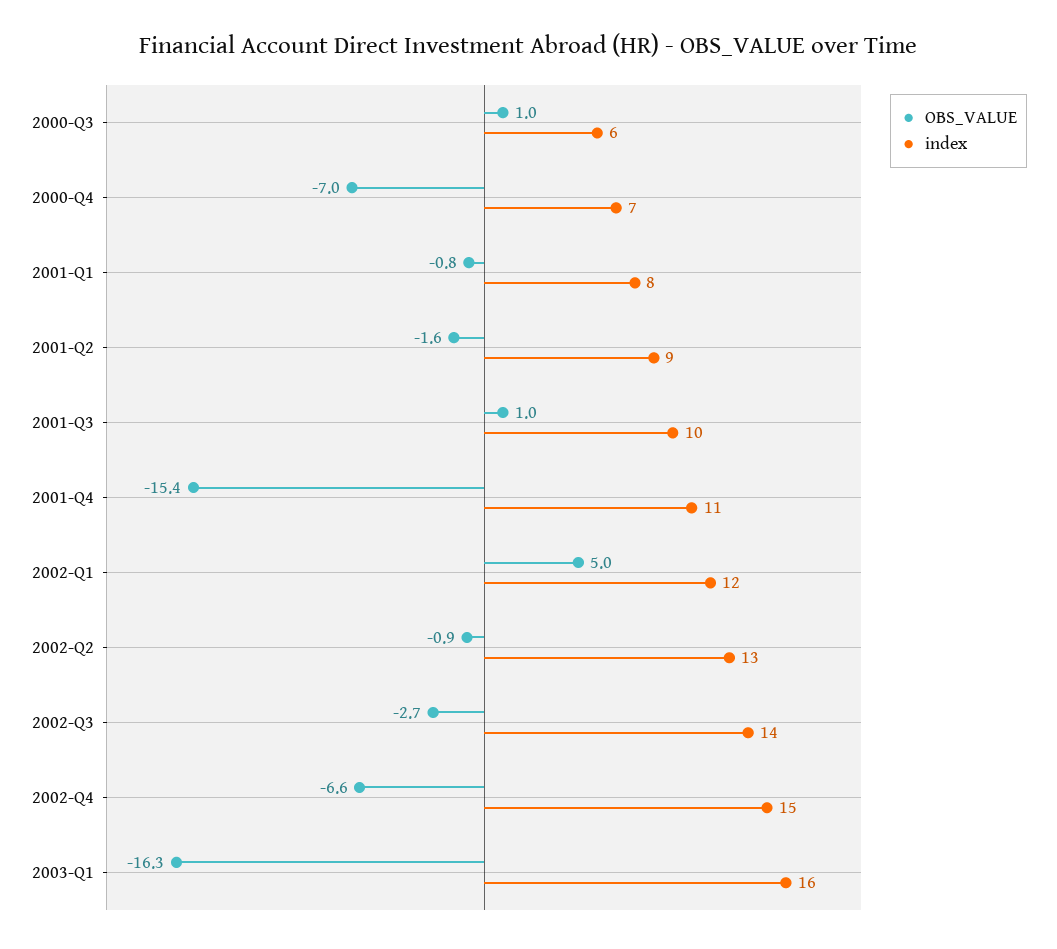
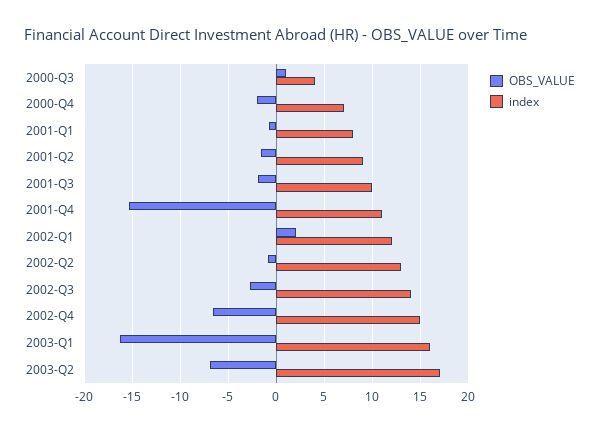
index, 2000-Q3: 6 -> 4
OBS_VALUE, 2000-Q4: -7 -> -2
OBS_VALUE, 2001-Q3: 1 -> -2
OBS_VALUE, 2002-Q1: 5 -> 2
OBS_VALUE, 2003-Q2: none -> -7
index, 2003-Q2: none -> 17

